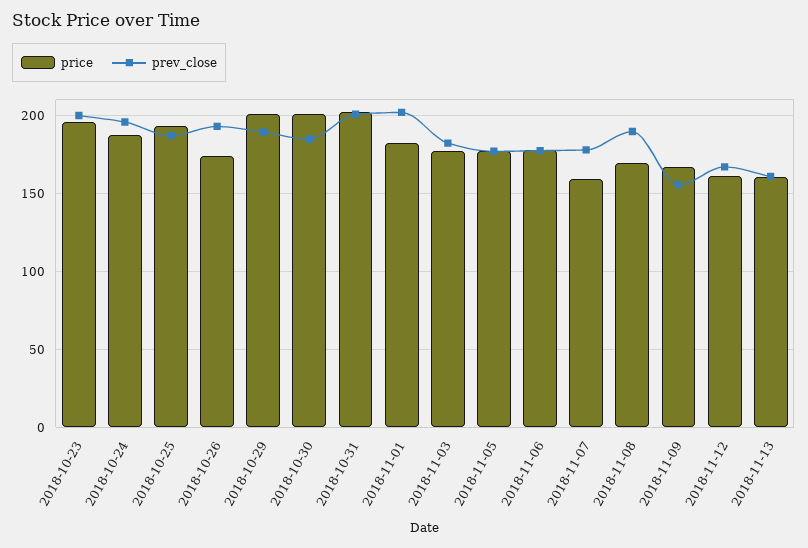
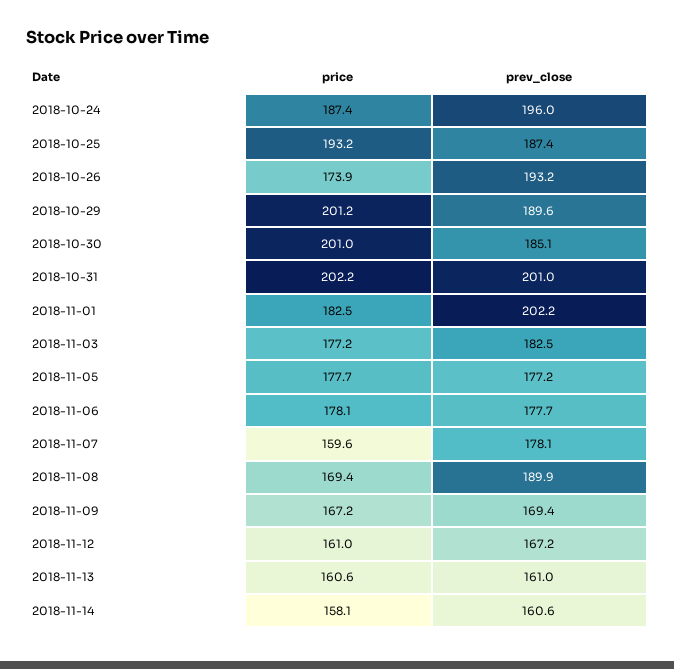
price, 2018-10-23: 195 -> none
prev_close, 2018-10-23: 200 -> none
prev_close, 2018-11-09: 155 -> 169.4
price, 2018-11-14: none -> 158.1
prev_close, 2018-11-14: none -> 160.6

